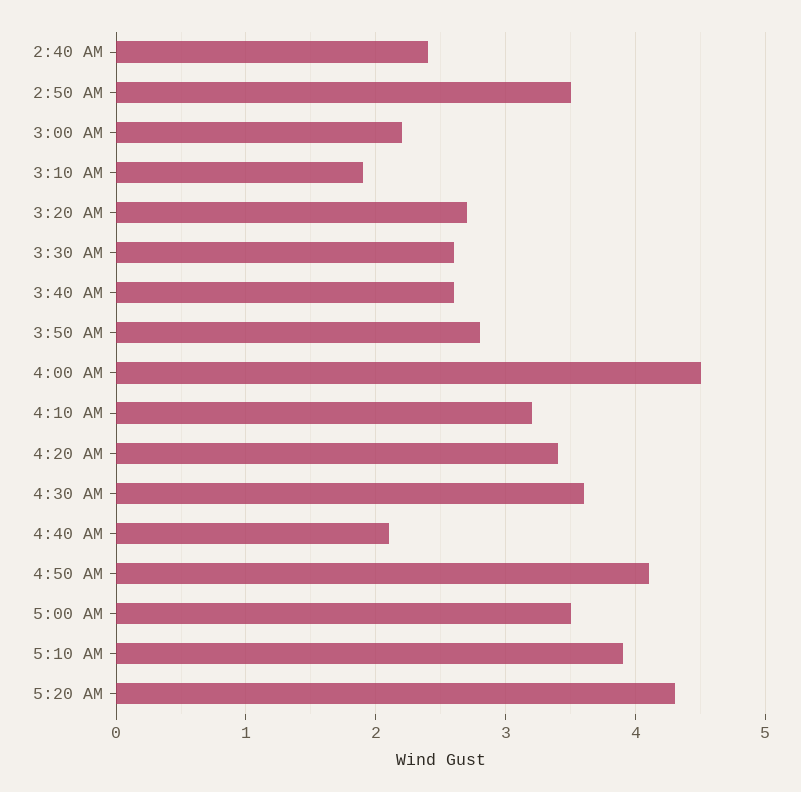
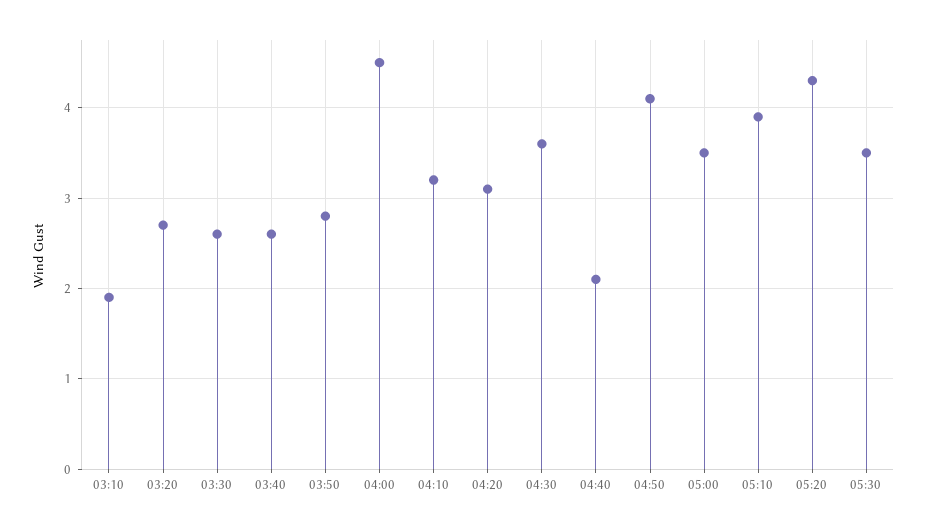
2:40 AM: 2.4 -> none
2:50 AM: 3.5 -> none
3:00 AM: 2.2 -> none
4:20 AM: 3.4 -> 3.1
05:30: none -> 3.5

